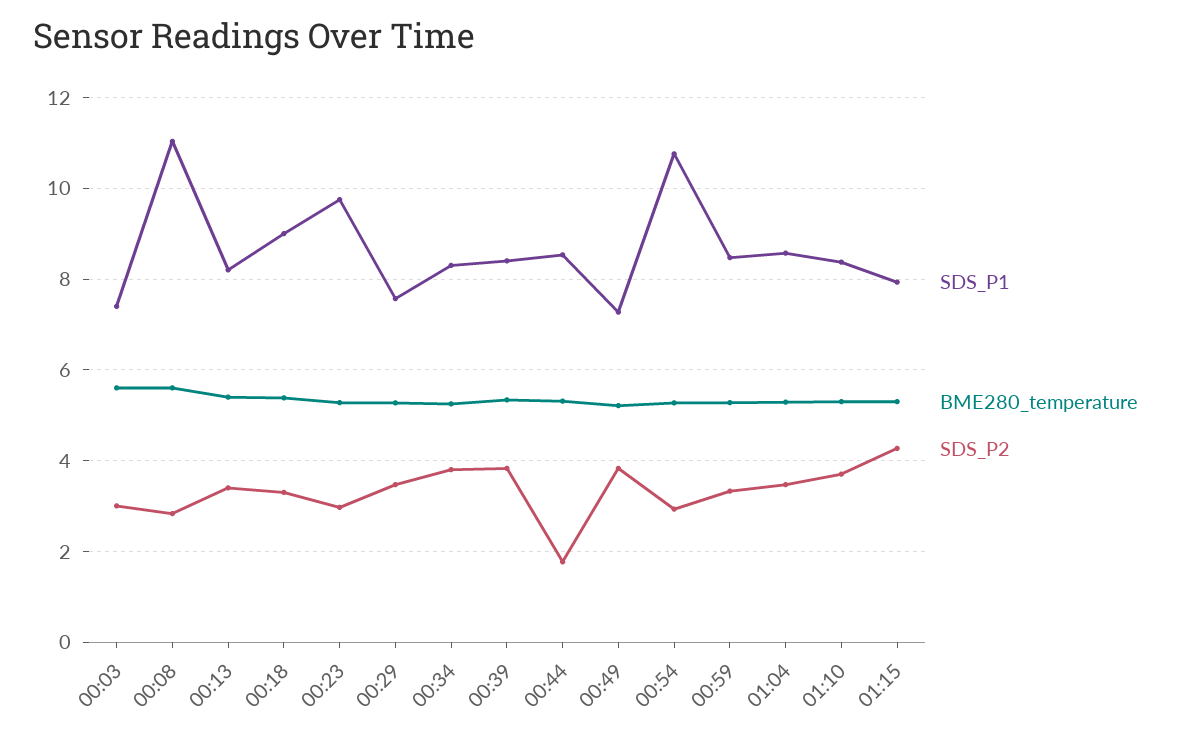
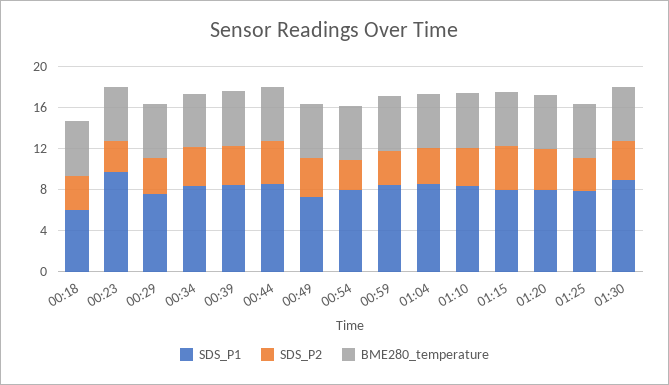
SDS_P1, 00:03: 7.4 -> none
BME280_temperature, 00:03: 5.6 -> none
SDS_P2, 00:03: 3 -> none
SDS_P1, 00:08: 11 -> none
BME280_temperature, 00:08: 5.6 -> none
SDS_P2, 00:08: 2.8 -> none
SDS_P1, 00:13: 8.2 -> none
BME280_temperature, 00:13: 5.4 -> none
SDS_P2, 00:13: 3.4 -> none
SDS_P1, 00:18: 9 -> 6
SDS_P2, 00:44: 1.8 -> 4
SDS_P1, 00:54: 10.8 -> 8
SDS_P1, 01:20: none -> 8
SDS_P2, 01:20: none -> 4
BME280_temperature, 01:20: none -> 5
SDS_P1, 01:25: none -> 8
SDS_P2, 01:25: none -> 3
BME280_temperature, 01:25: none -> 5
SDS_P1, 01:30: none -> 9
SDS_P2, 01:30: none -> 4
BME280_temperature, 01:30: none -> 5

